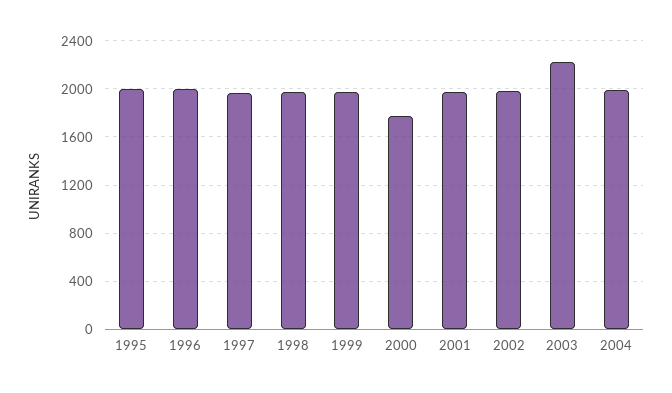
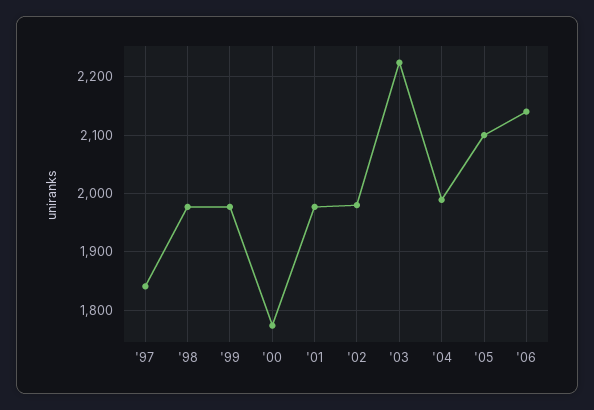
1995: 2000 -> none
1996: 2000 -> none
1997: 1950 -> 1840
'05: none -> 2100
'06: none -> 2140

